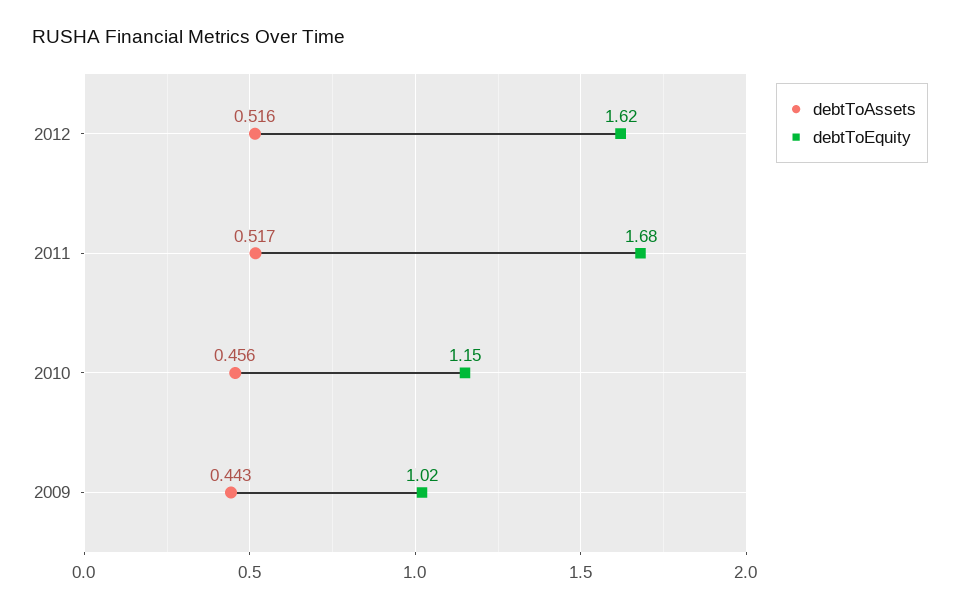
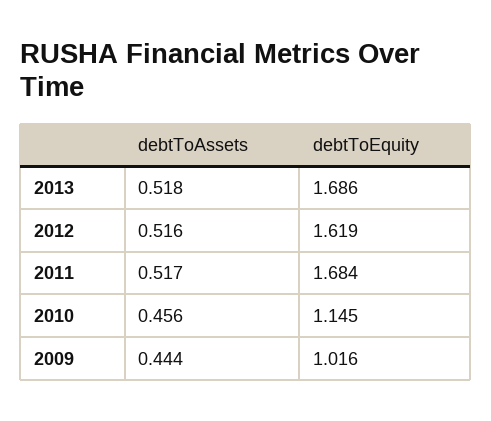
debtToAssets, 2009: 0.443 -> 0.444
debtToAssets, 2013: none -> 0.518
debtToEquity, 2013: none -> 1.686

